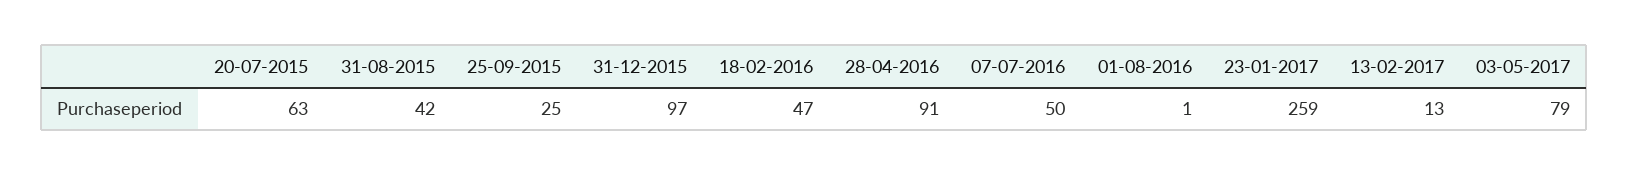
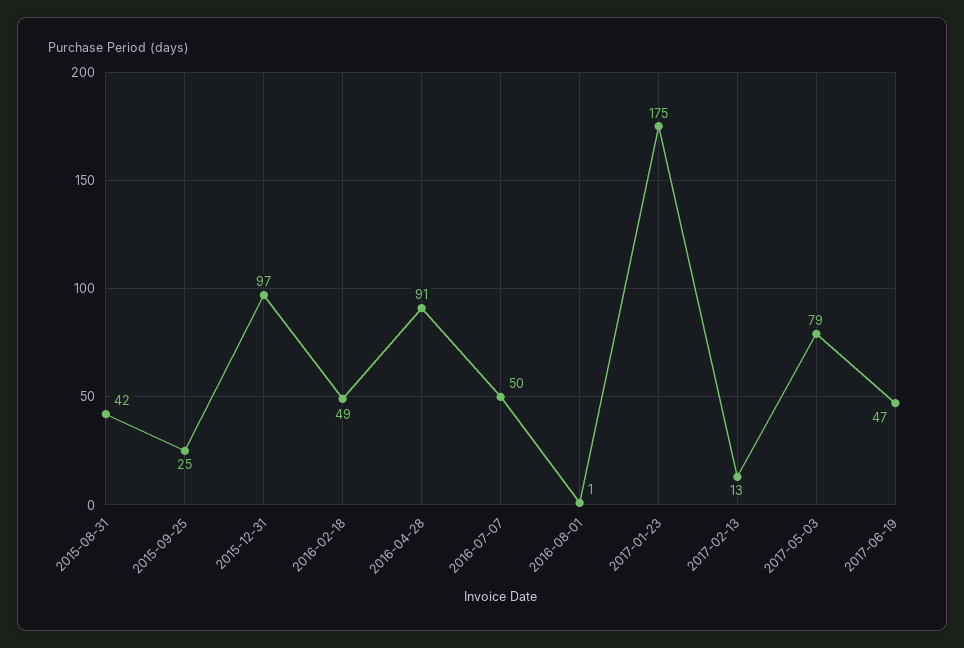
20-07-2015: 63 -> none
18-02-2016: 47 -> 49
23-01-2017: 259 -> 175
2017-06-19: none -> 47

